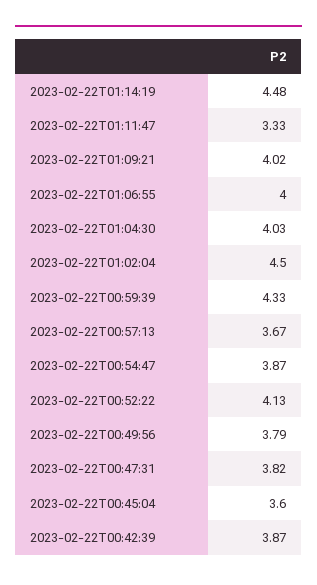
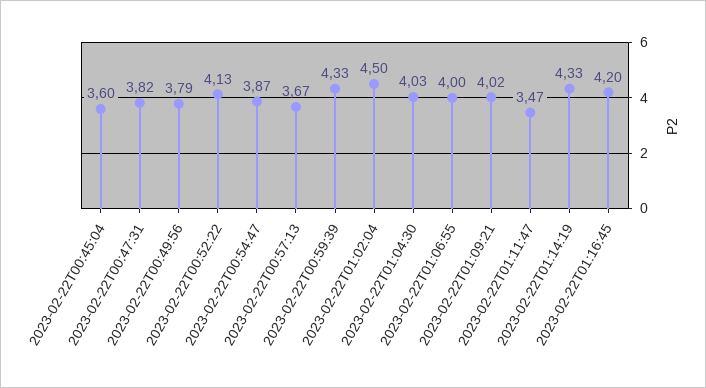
2023-02-22T01:14:19: 4.48 -> 4.33
2023-02-22T01:11:47: 3.33 -> 3.47
2023-02-22T00:42:39: 3.87 -> none
2023-02-22T01:16:45: none -> 4.2

